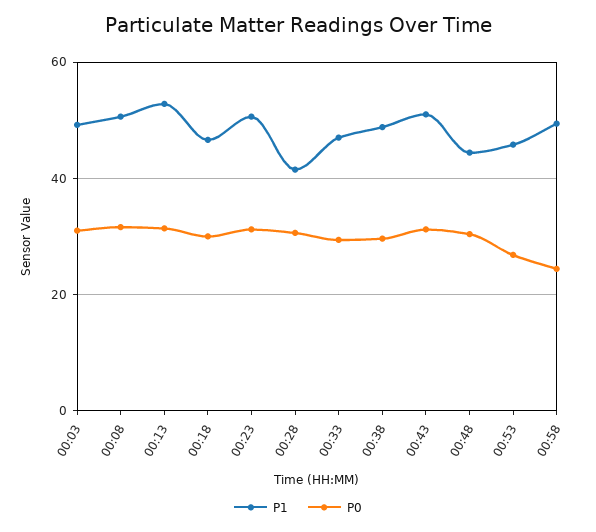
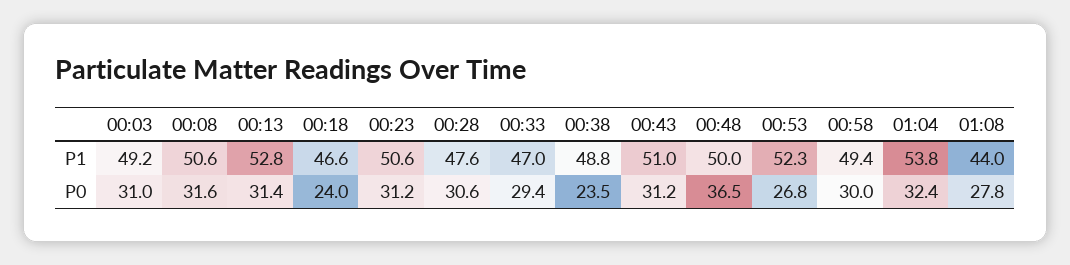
P0, 00:18: 30 -> 24
P1, 00:28: 42 -> 47.6
P0, 00:38: 30 -> 23.5
P1, 00:48: 44 -> 50
P0, 00:48: 30 -> 36.5
P1, 00:53: 46 -> 52.3
P0, 00:58: 24 -> 30
P1, 01:04: none -> 53.8
P1, 01:08: none -> 44
P0, 01:04: none -> 32.4
P0, 01:08: none -> 27.8

